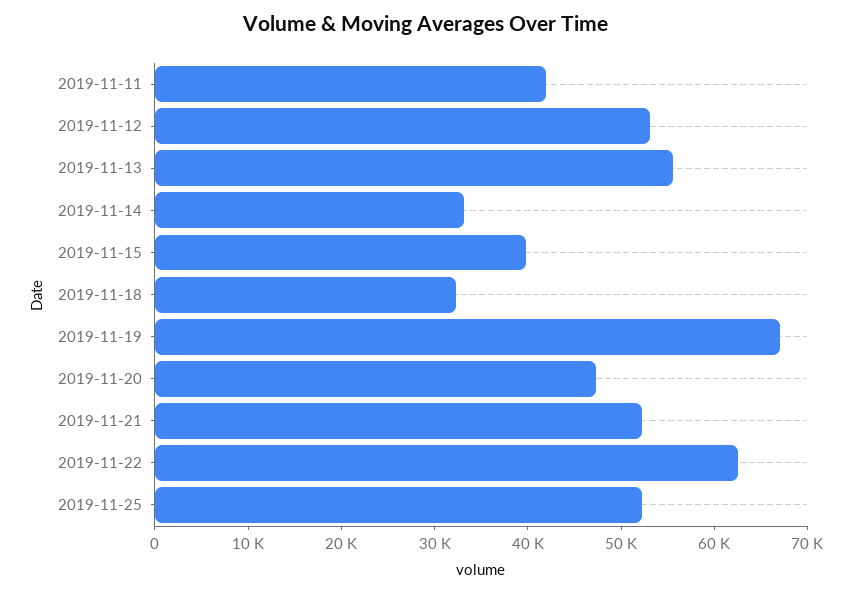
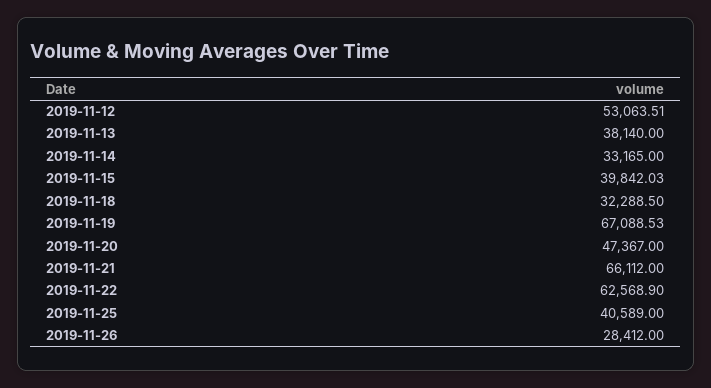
2019-11-11: 42000 -> none
2019-11-13: 56000 -> 38140
2019-11-21: 52000 -> 66112
2019-11-25: 52000 -> 40589
2019-11-26: none -> 28412

